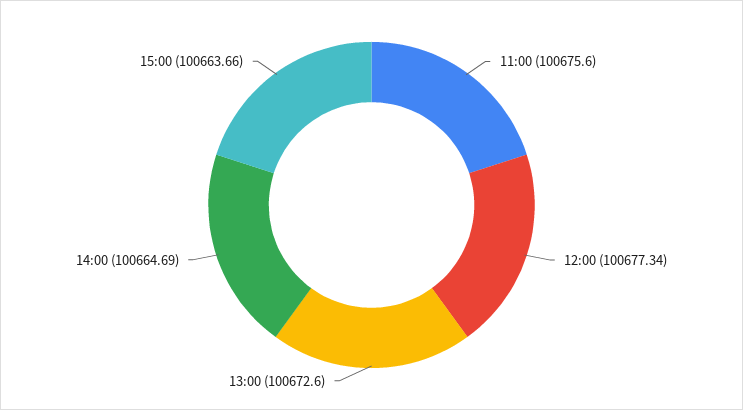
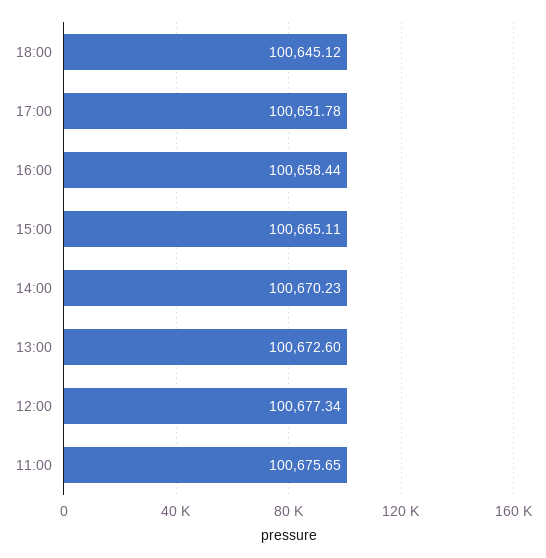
11:00: 100675.6 -> 100675.65
14:00: 100664.69 -> 100670.23
15:00: 100663.66 -> 100665.11
18:00: none -> 100645.12
17:00: none -> 100651.78
16:00: none -> 100658.44

